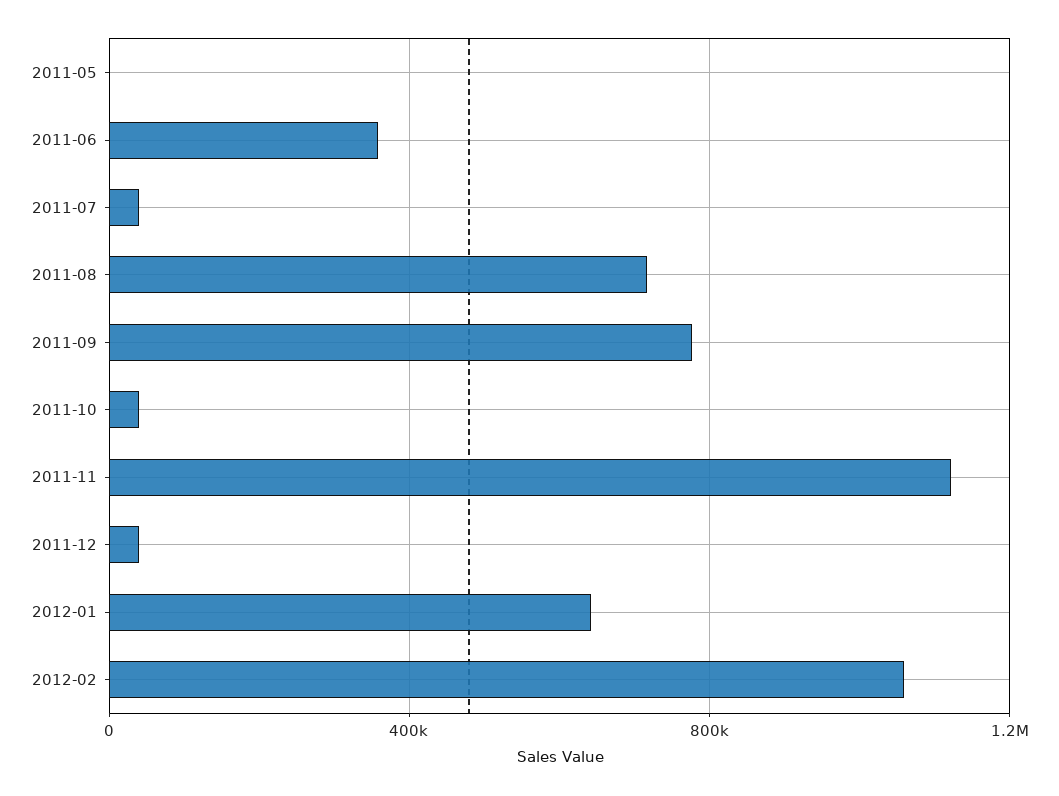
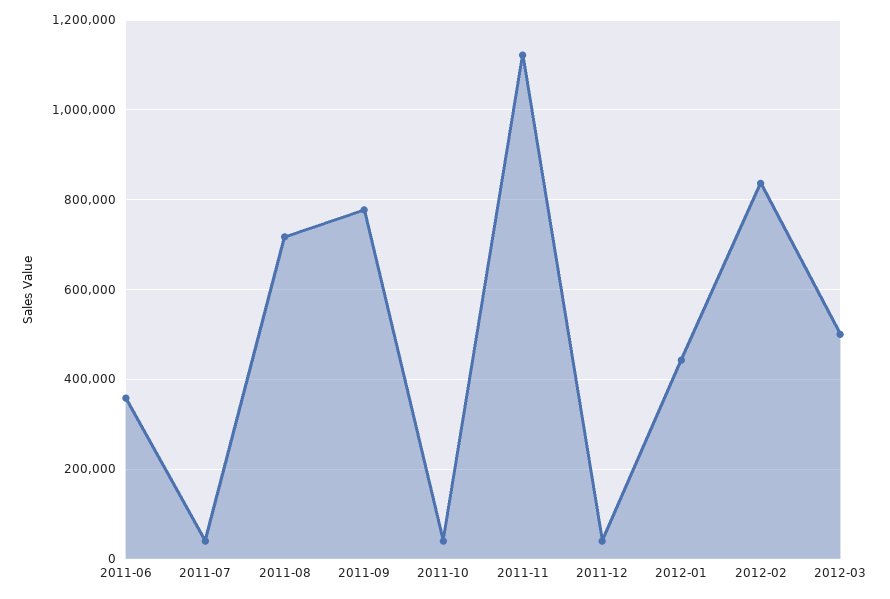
2011-05: 0 -> none
2012-01: 650000 -> 440000
2012-02: 1050000 -> 840000
2012-03: none -> 500000

